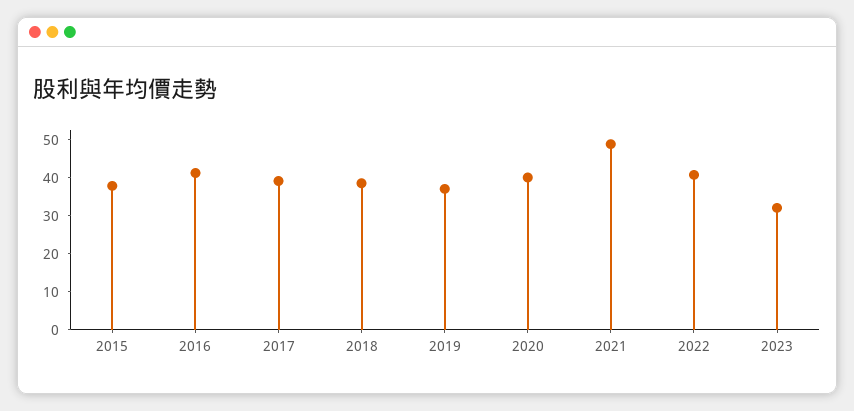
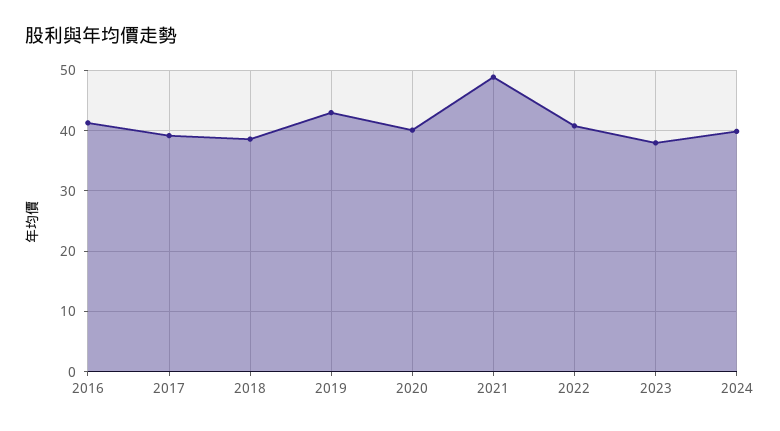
2015: 37.5 -> none
2019: 37.5 -> 43
2023: 32.5 -> 38
2024: none -> 40

